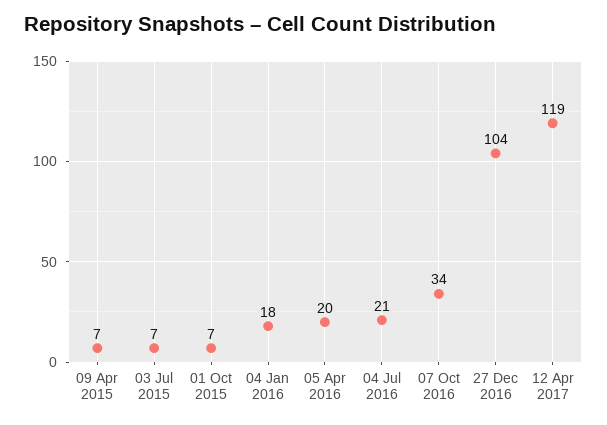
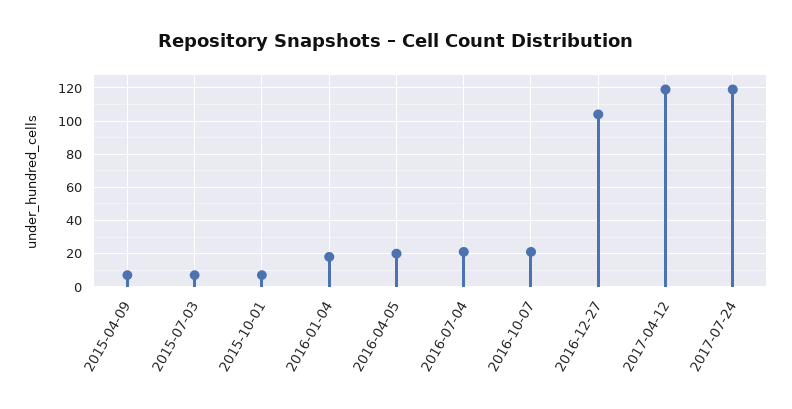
07 Oct 2016: 34 -> 20
2017-07-24: none -> 120

